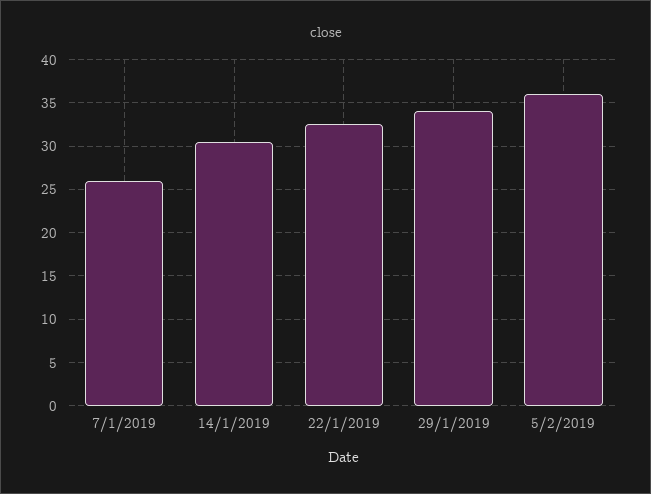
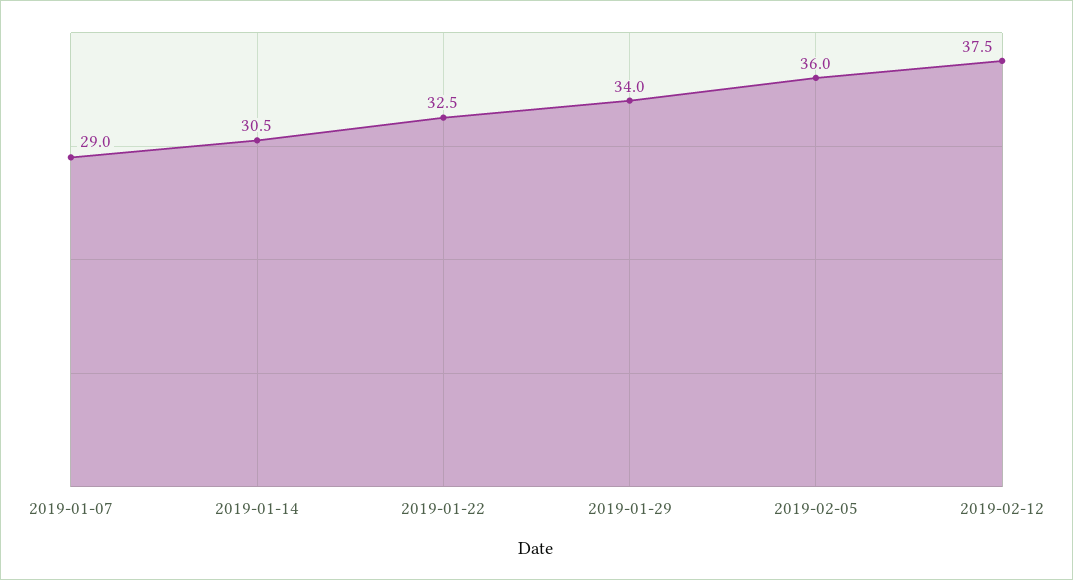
7/1/2019: 26 -> 29
2019-02-12: none -> 37.5

